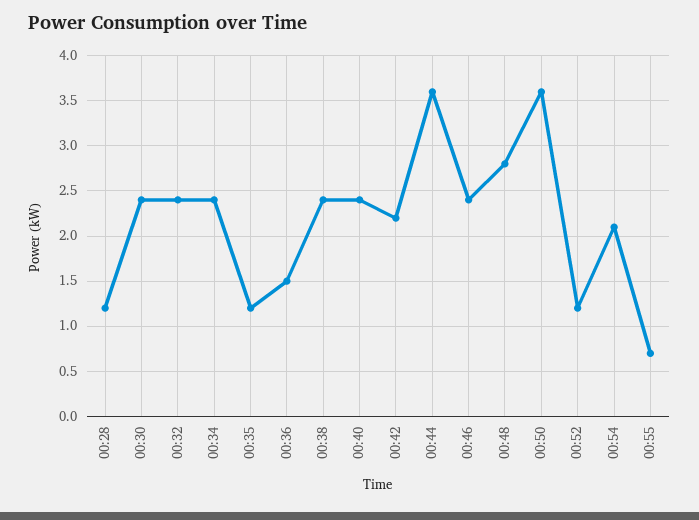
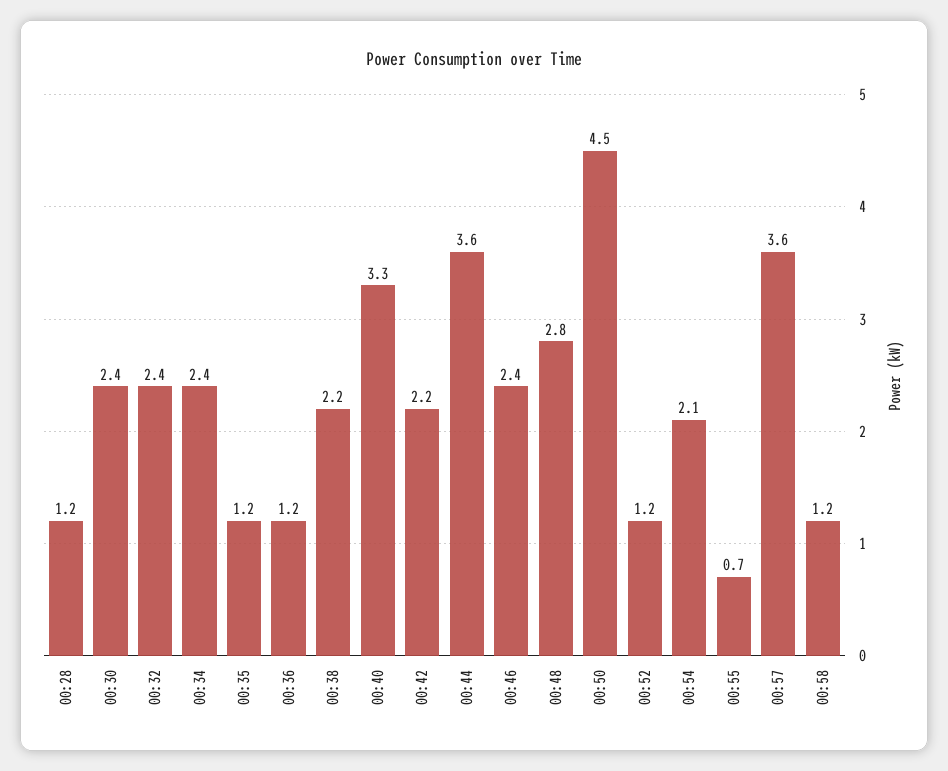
00:36: 1.5 -> 1.2
00:38: 2.4 -> 2.2
00:40: 2.4 -> 3.3
00:50: 3.6 -> 4.5
00:57: none -> 3.6
00:58: none -> 1.2

